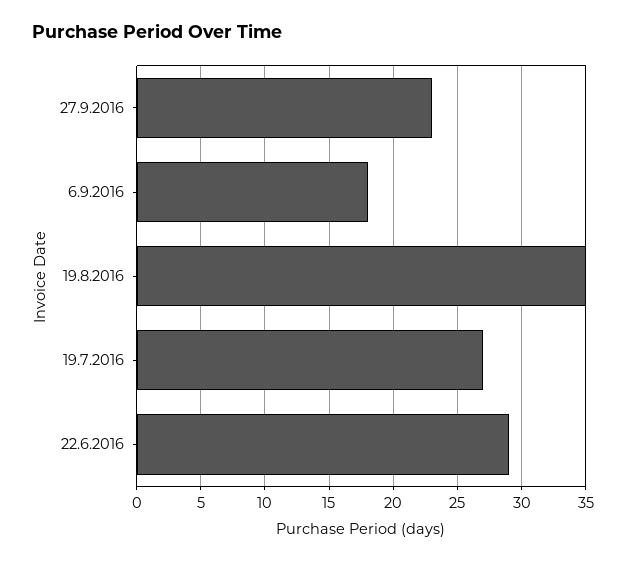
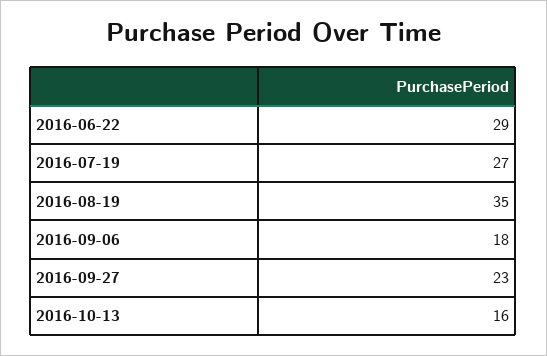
2016-10-13: none -> 16

